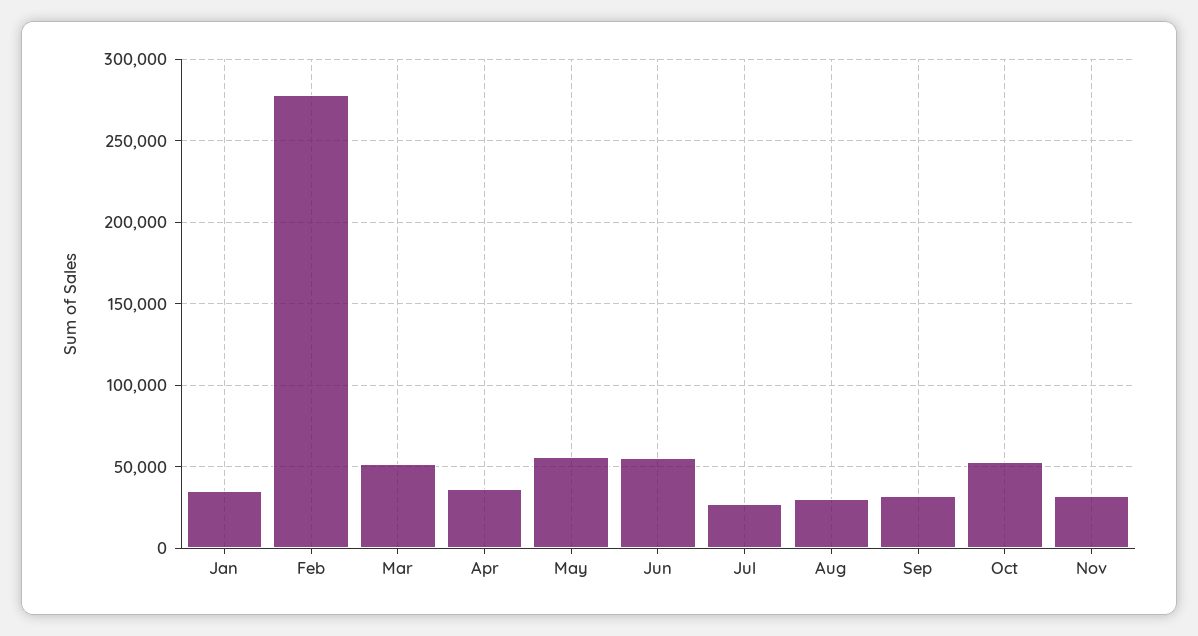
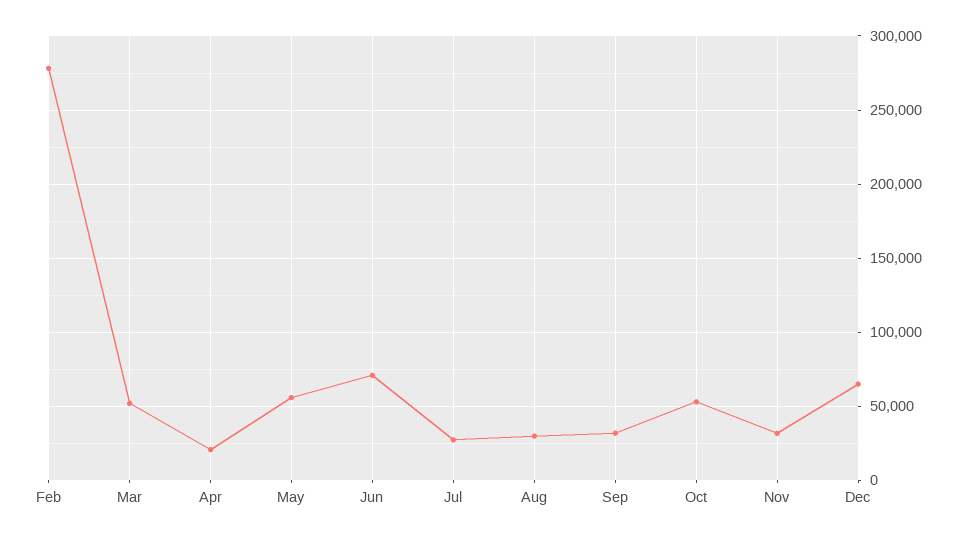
Jan: 35000 -> none
Apr: 35000 -> 20000
Jun: 55000 -> 70000
Dec: none -> 65000

